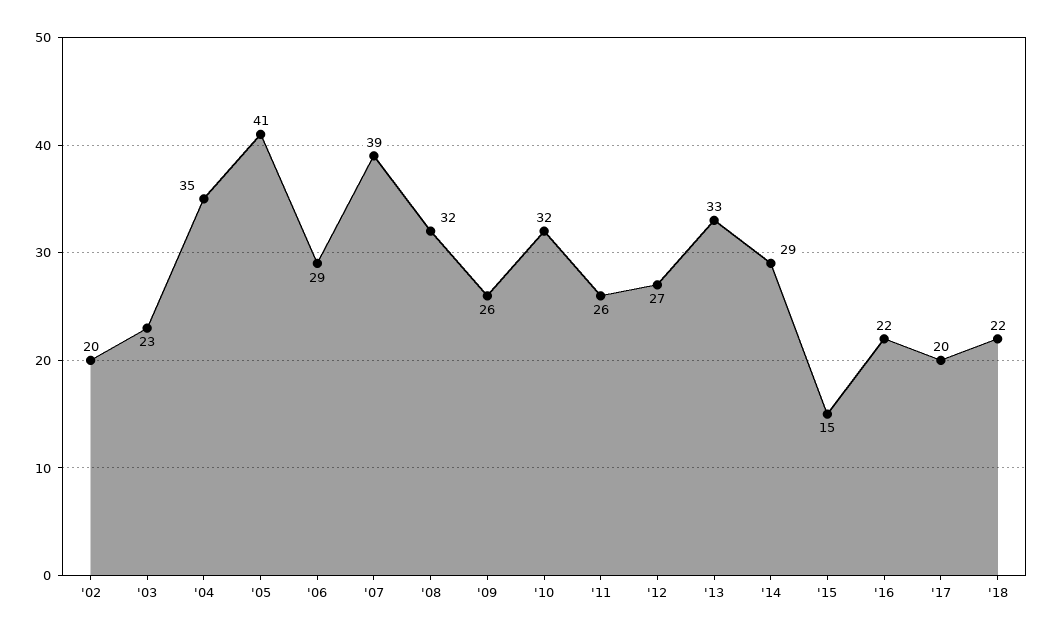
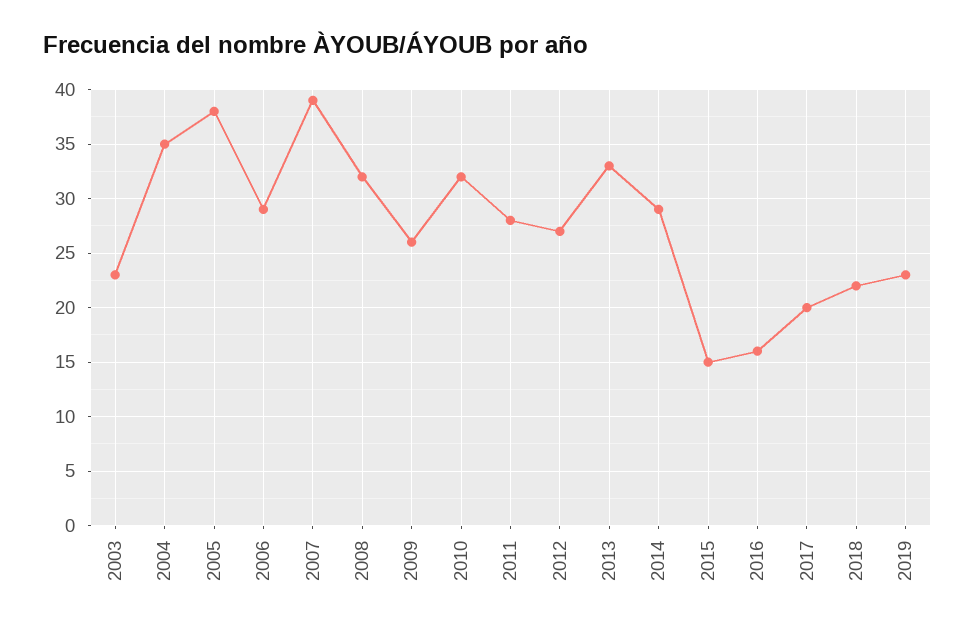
'02: 20 -> none
'05: 41 -> 38
'11: 26 -> 28
'16: 22 -> 16
2019: none -> 23

